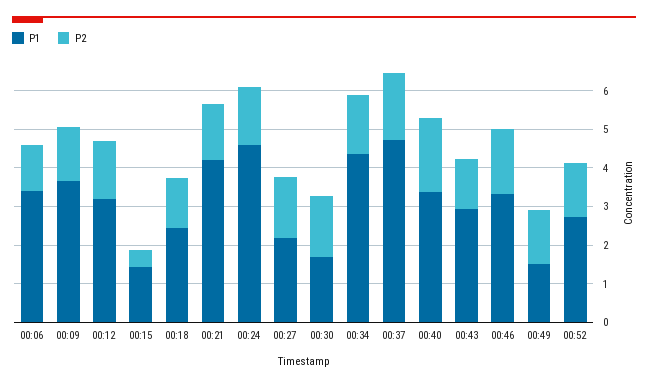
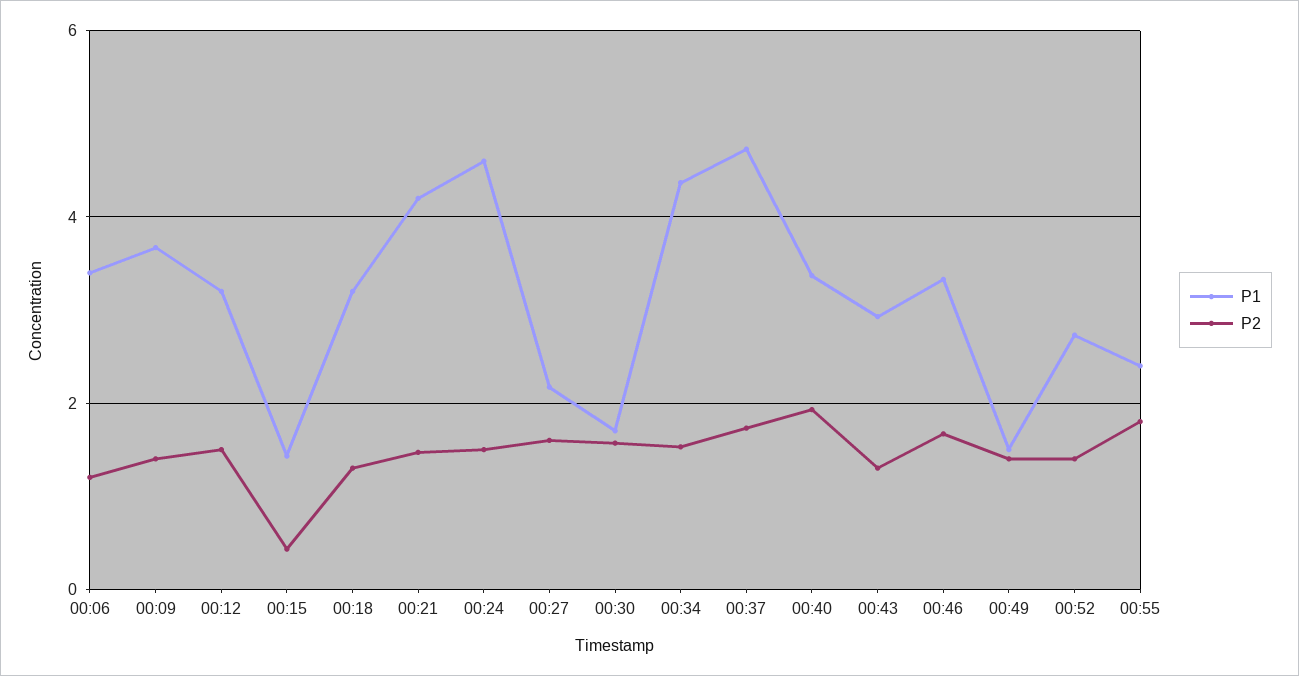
P1, 00:18: 2.5 -> 3.2
P1, 00:55: none -> 2.4
P2, 00:55: none -> 1.8

